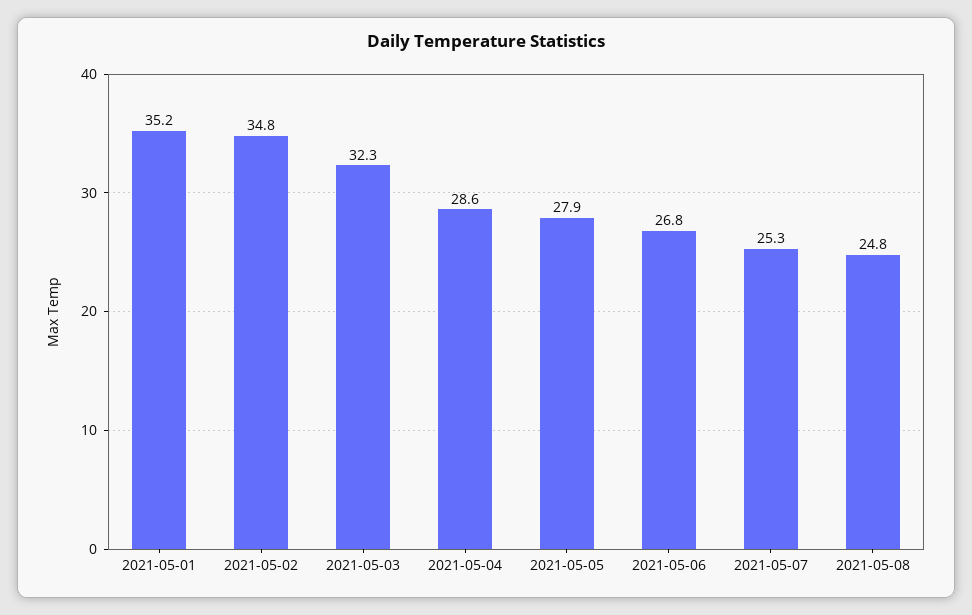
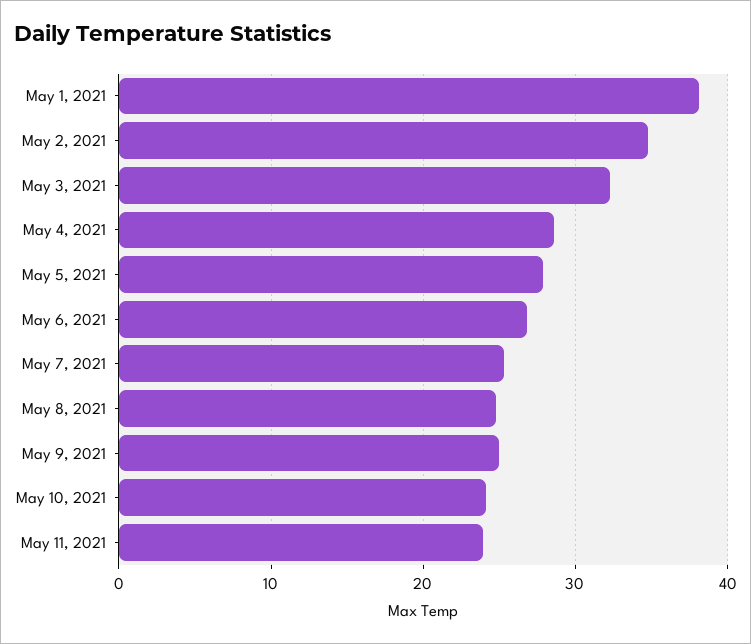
2021-05-01: 35.2 -> 38
May 9, 2021: none -> 25
May 10, 2021: none -> 24
May 11, 2021: none -> 24

